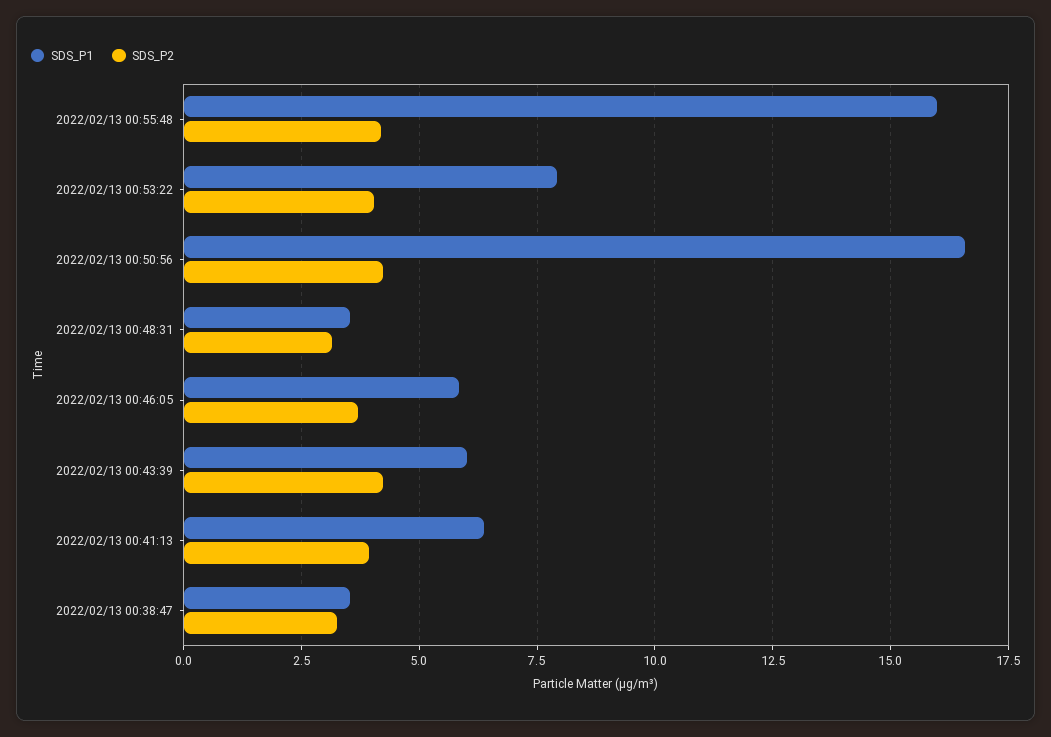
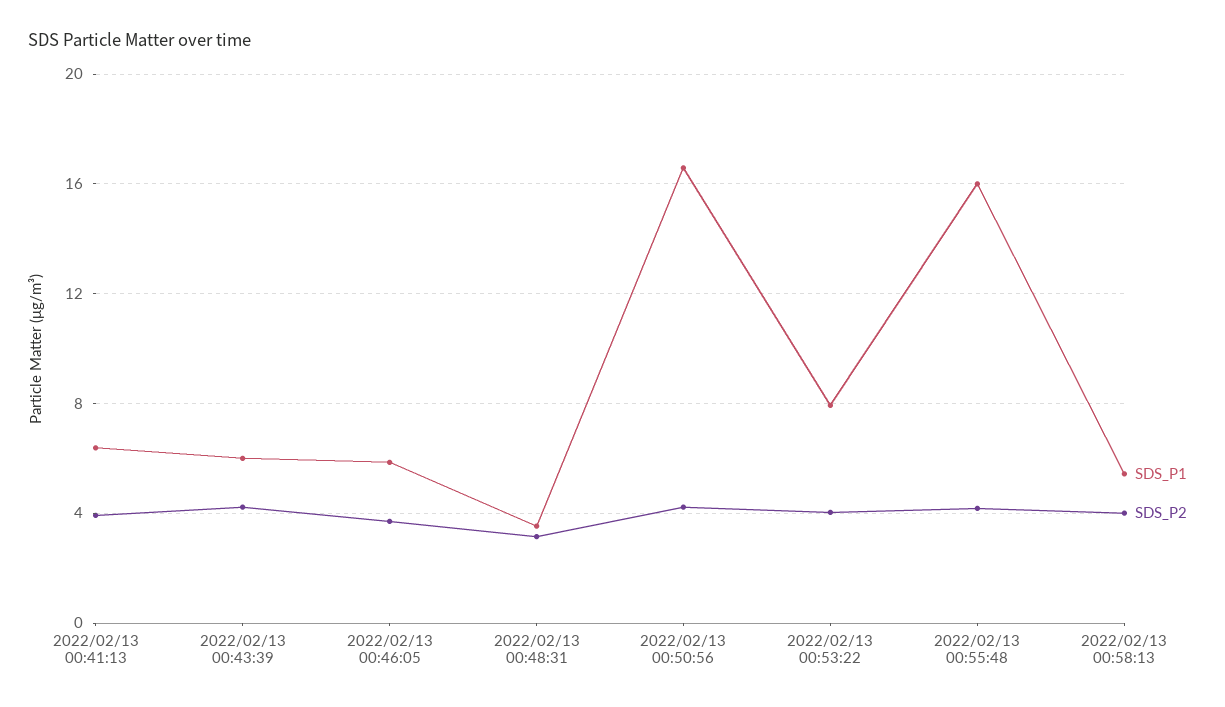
SDS_P1, 2022/02/13 00:38:47: 3.5 -> none
SDS_P2, 2022/02/13 00:38:47: 3.25 -> none
SDS_P1, 2022/02/13 00:58:13: none -> 5.5
SDS_P2, 2022/02/13 00:58:13: none -> 4

